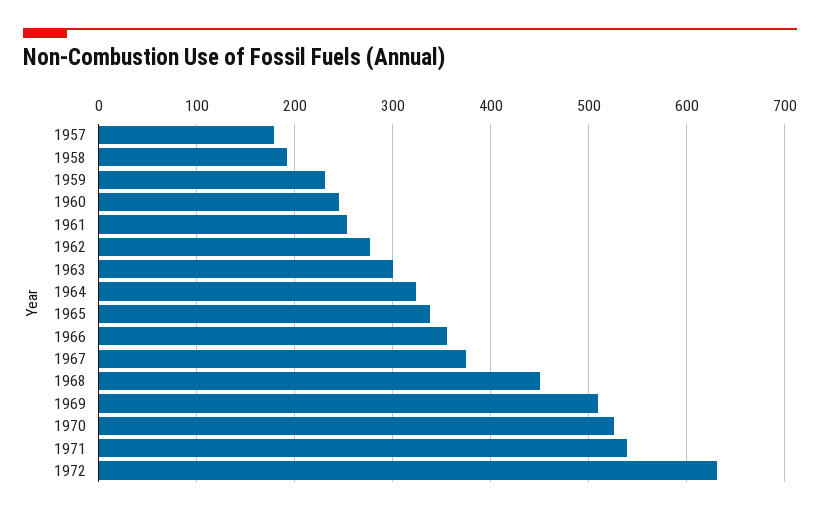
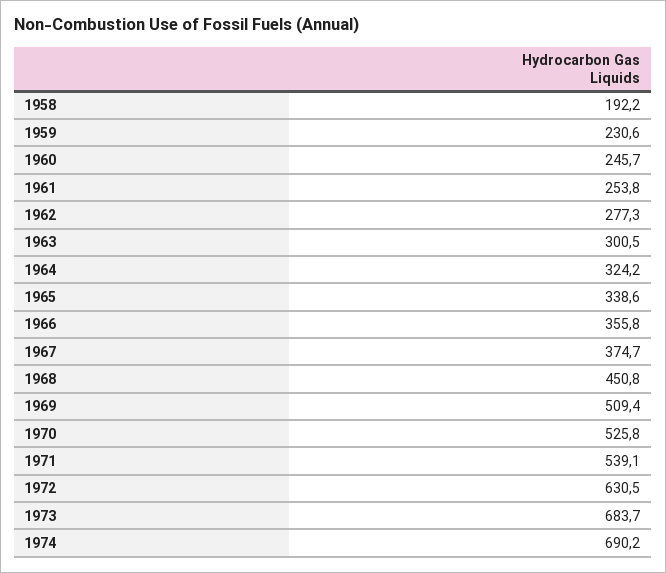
1957: 180 -> none
1973: none -> 683.7
1974: none -> 690.2

